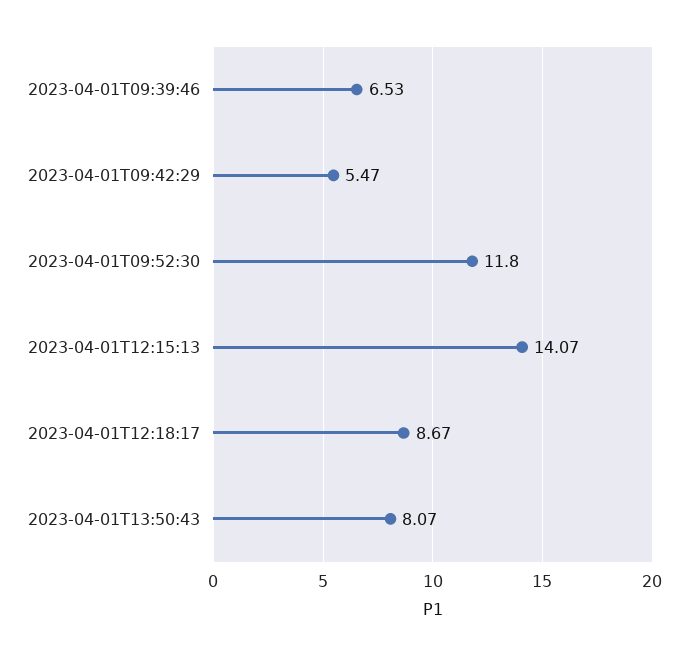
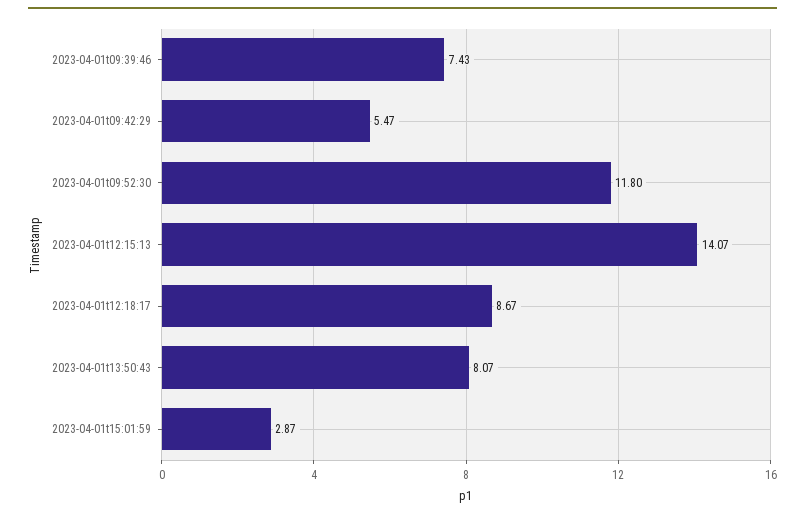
2023-04-01T09:39:46: 6.53 -> 7.43
2023-04-01t15:01:59: none -> 2.87

